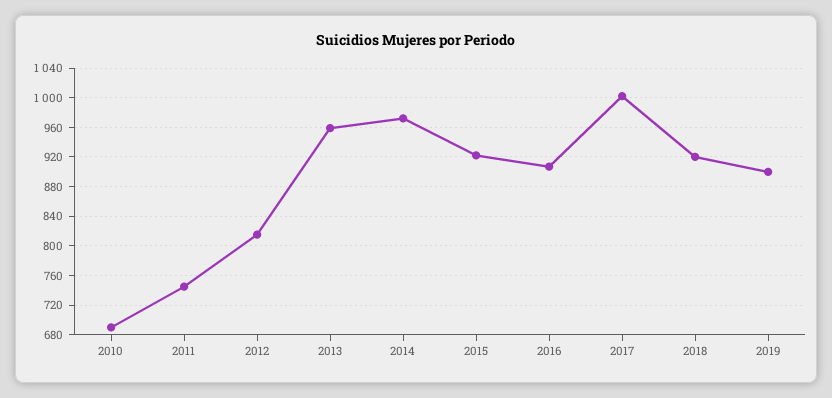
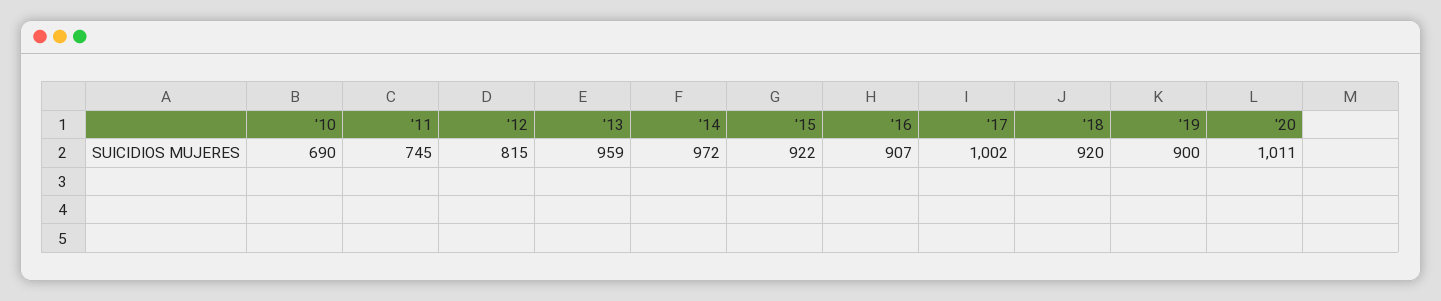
'20: none -> 1011

